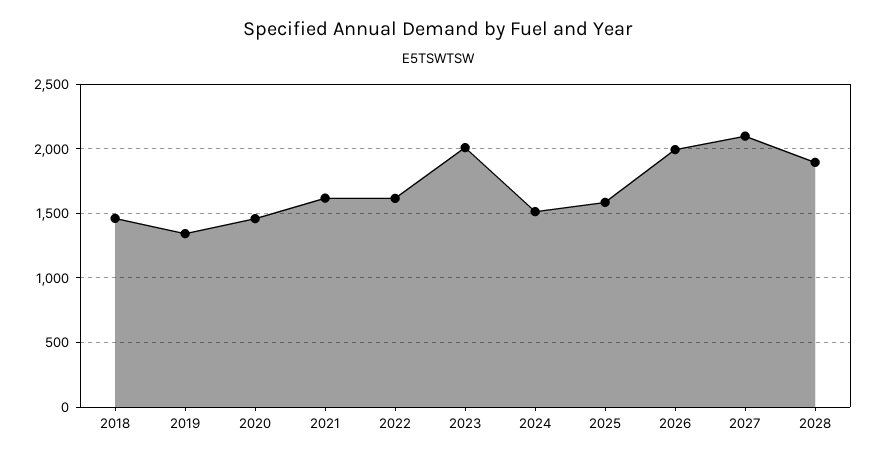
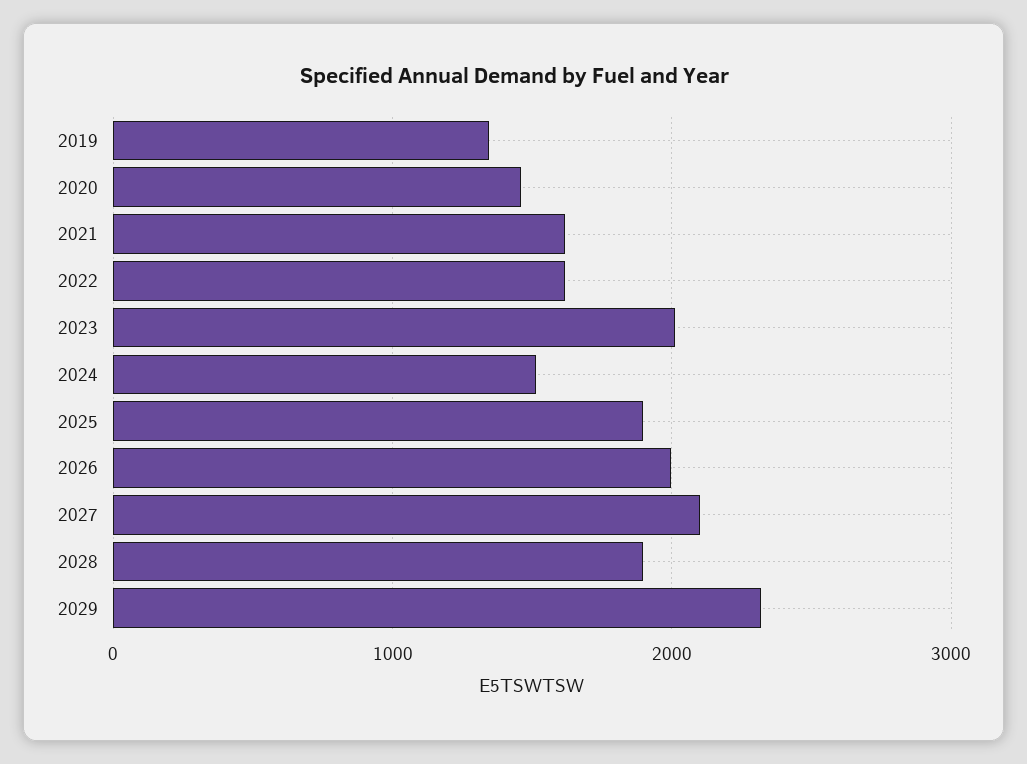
2018: 1450 -> none
2025: 1600 -> 1900
2029: none -> 2300

